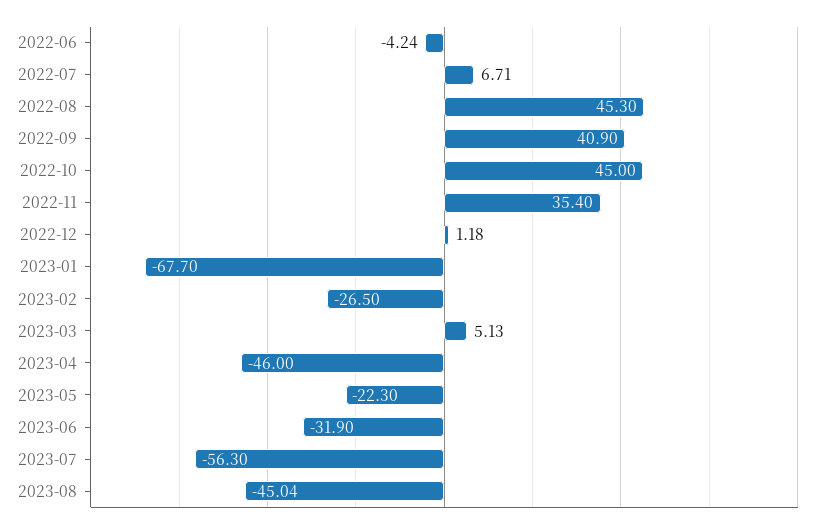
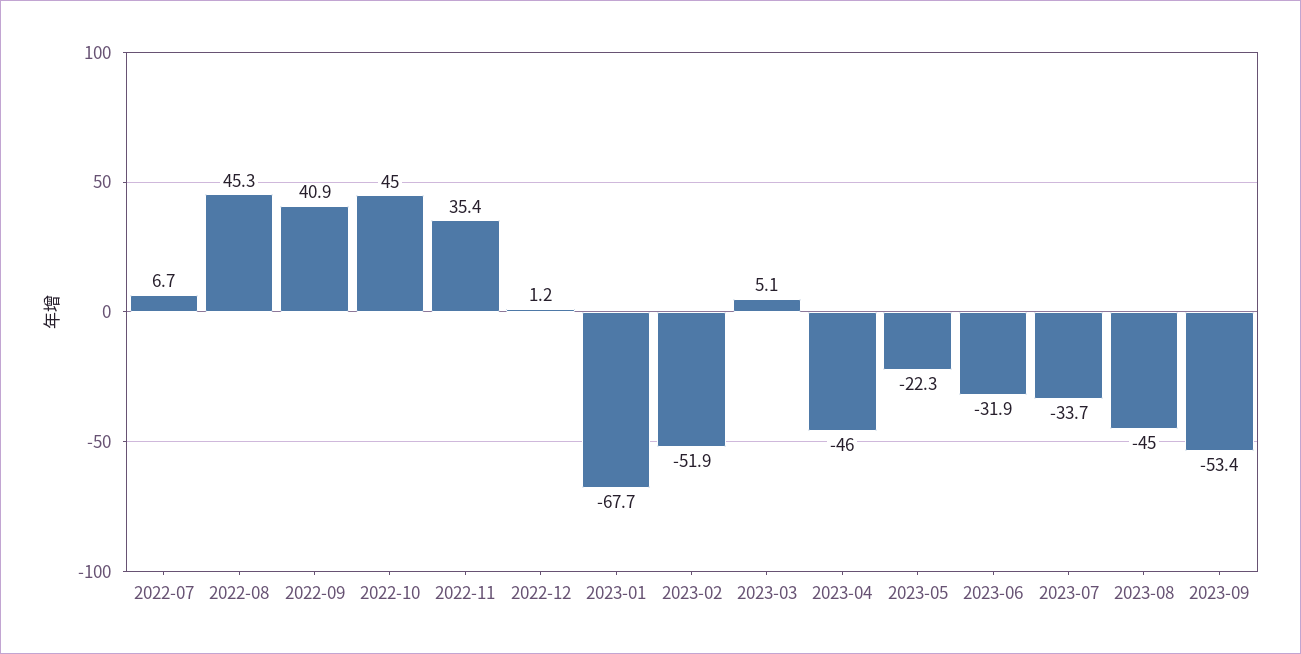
2022-06: -4.24 -> none
2023-02: -26.5 -> -51.9
2023-07: -56.3 -> -33.7
2023-09: none -> -53.4

